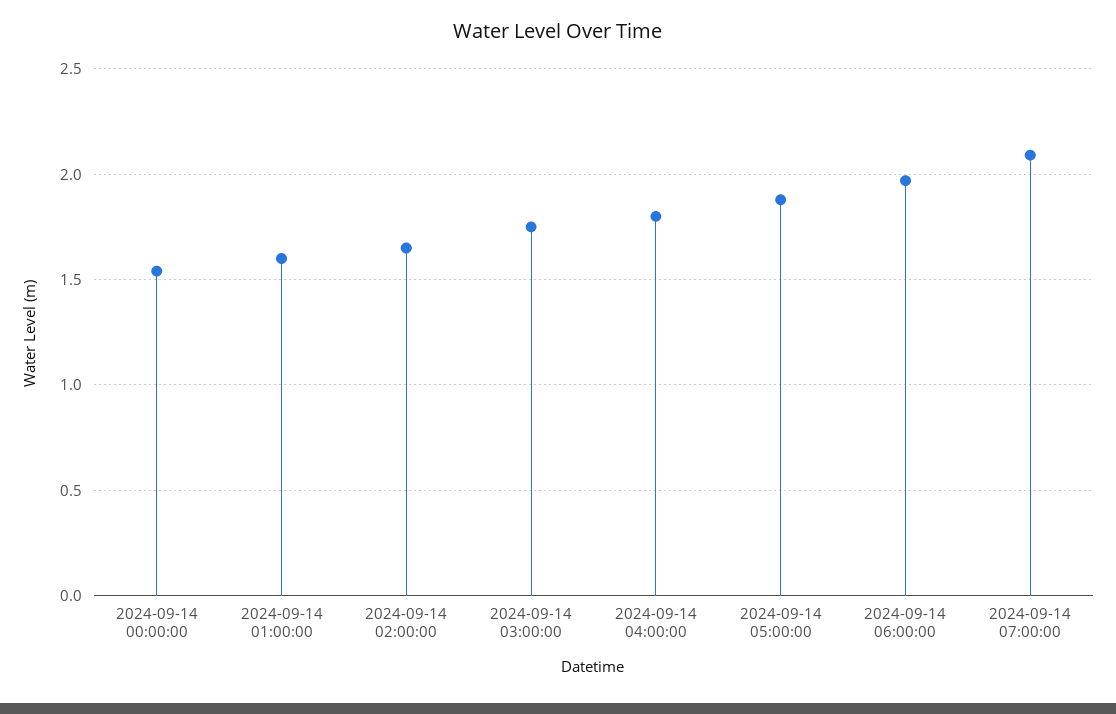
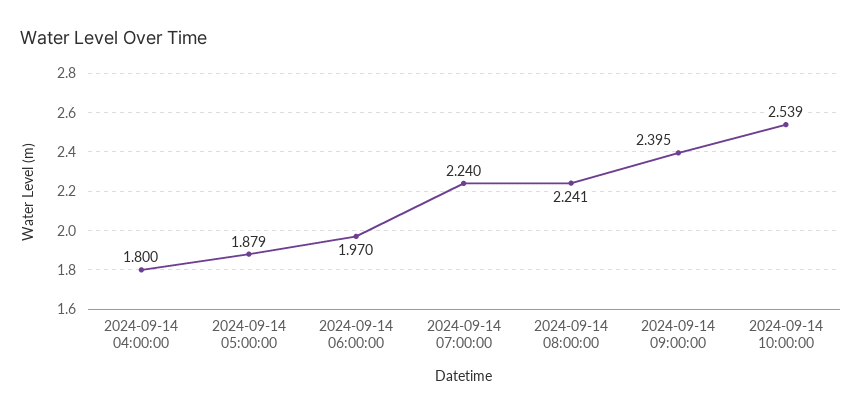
2024-09-14 00:00:00: 1.55 -> none
2024-09-14 01:00:00: 1.6 -> none
2024-09-14 02:00:00: 1.65 -> none
2024-09-14 03:00:00: 1.75 -> none
2024-09-14 07:00:00: 2.1 -> 2.24
2024-09-14 08:00:00: none -> 2.241
2024-09-14 09:00:00: none -> 2.395
2024-09-14 10:00:00: none -> 2.539

